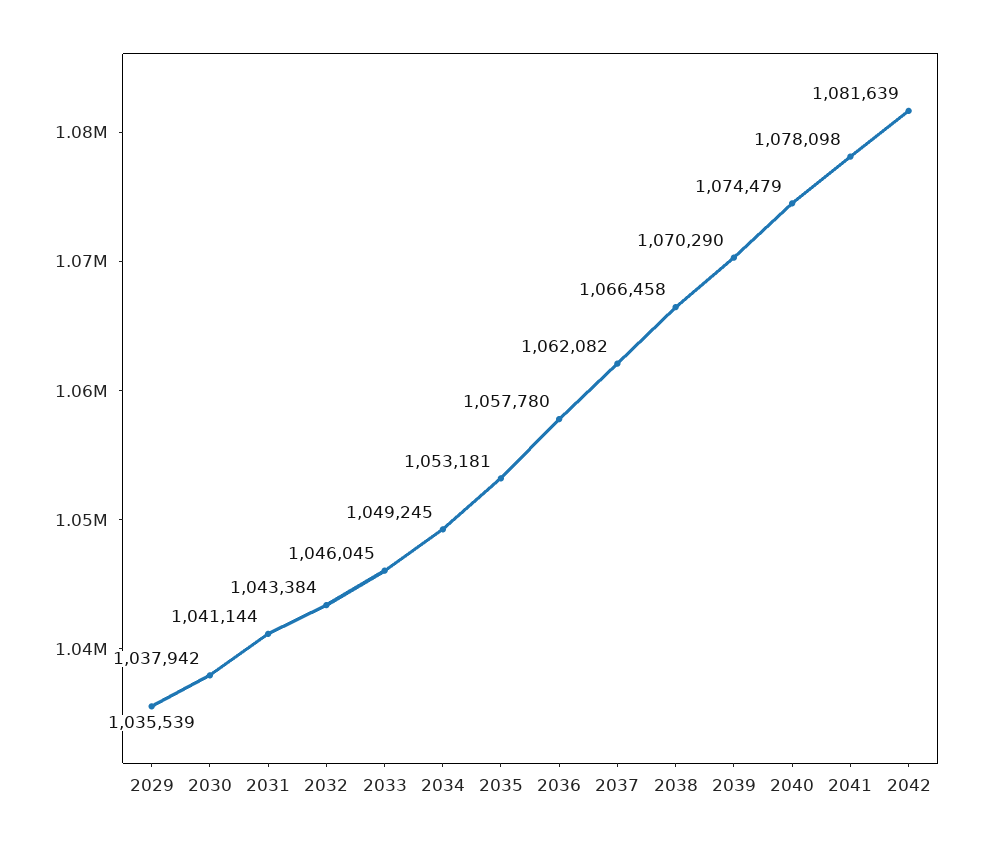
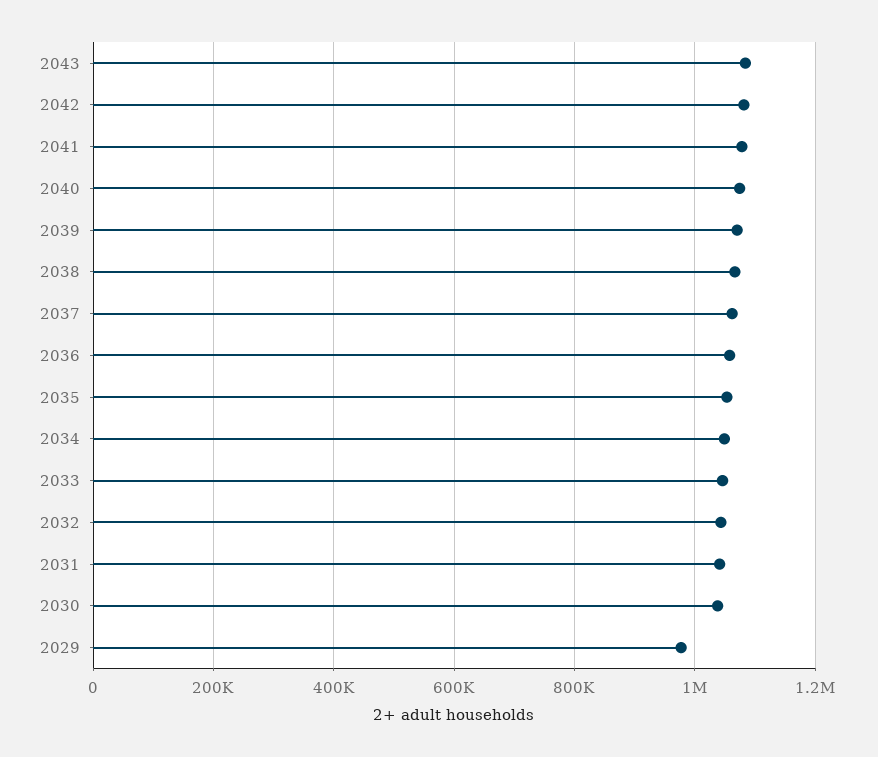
2029: 1035539 -> 980000
2043: none -> 1080000

